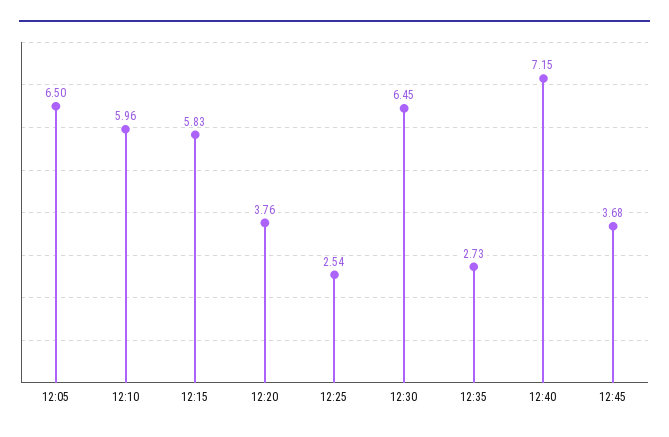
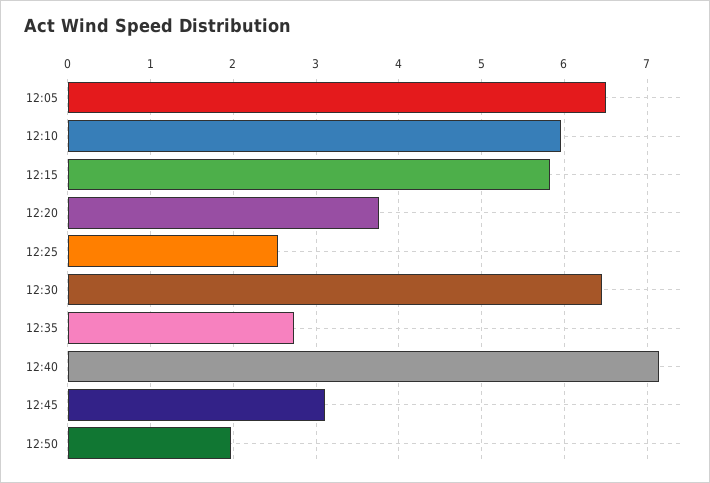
12:45: 3.68 -> 3.1
12:50: none -> 2

